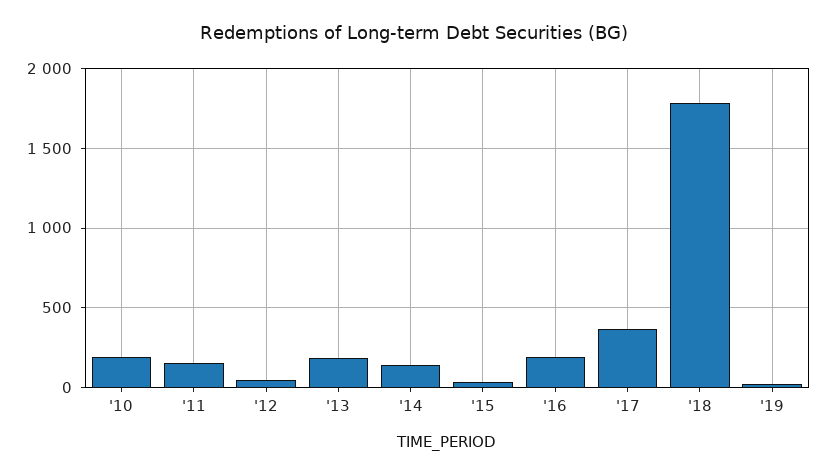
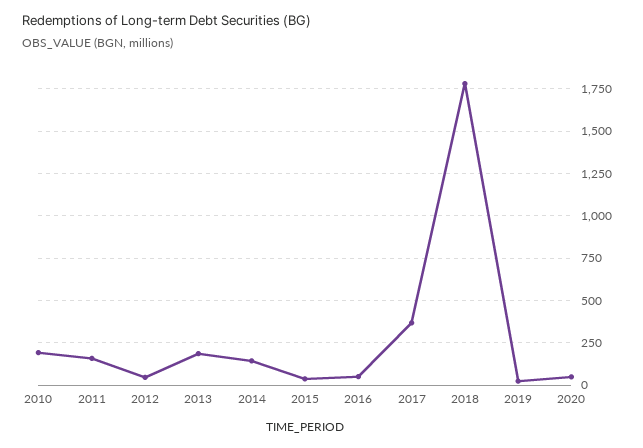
'16: 200 -> 50
2020: none -> 50

